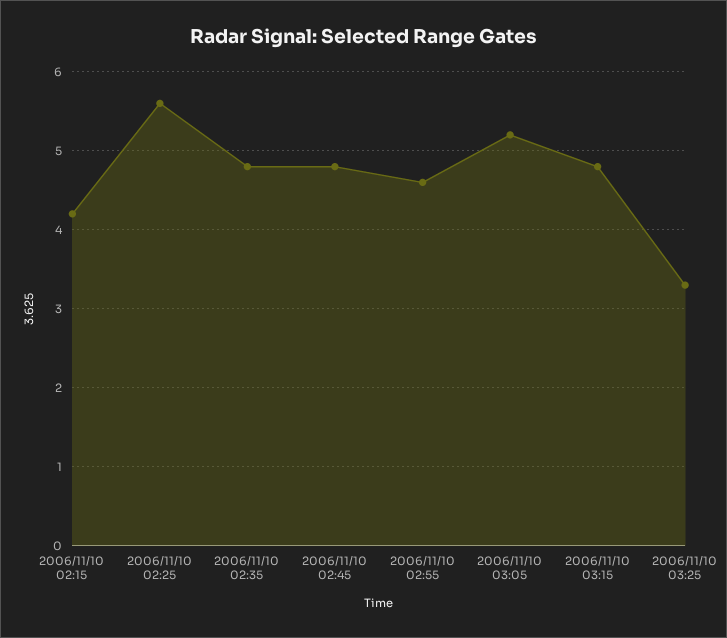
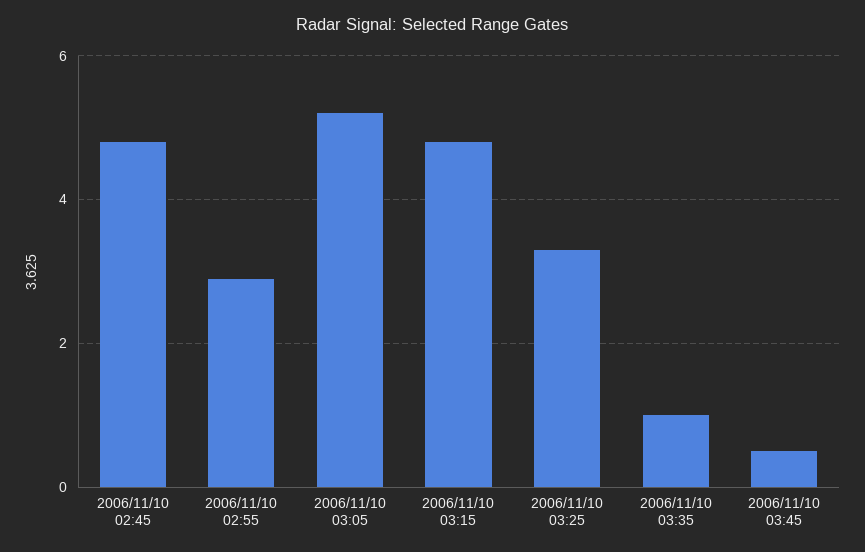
2006/11/10 02:15: 4.2 -> none
2006/11/10 02:25: 5.6 -> none
2006/11/10 02:35: 4.8 -> none
2006/11/10 02:55: 4.6 -> 3
2006/11/10 03:35: none -> 1
2006/11/10 03:45: none -> 0.5

